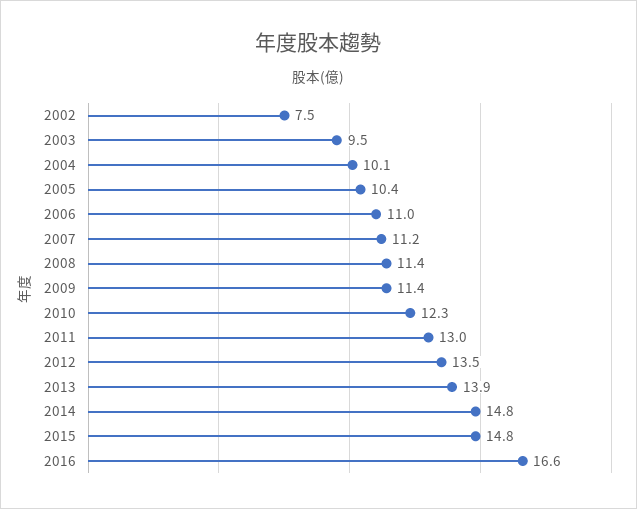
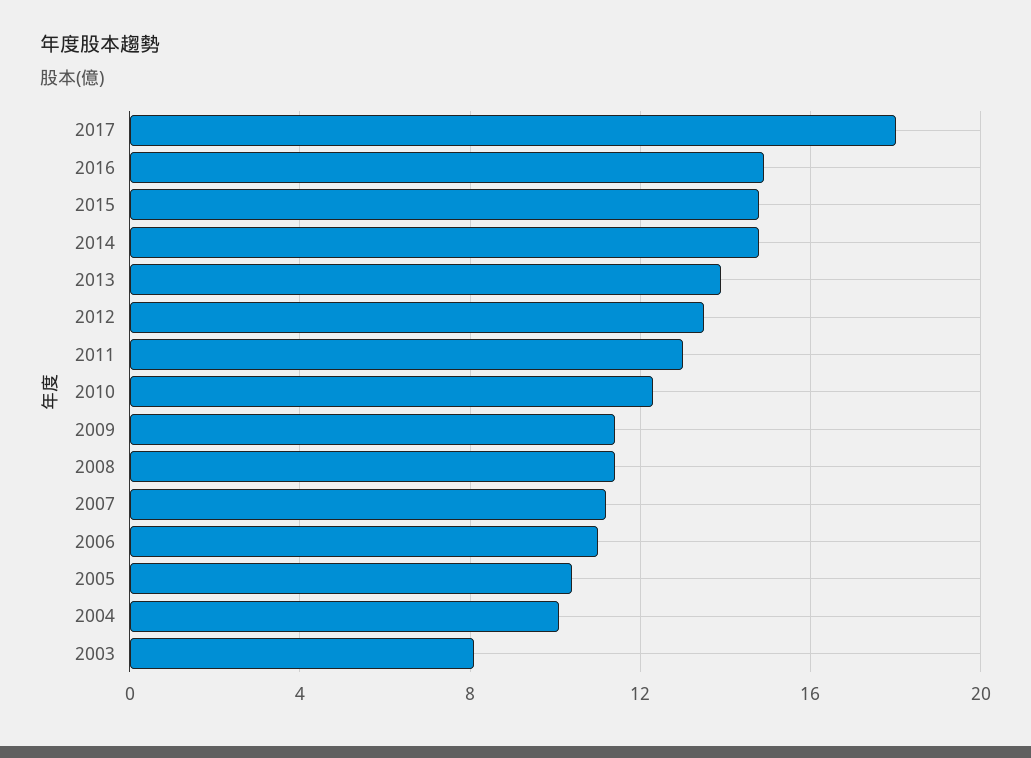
2002: 7.5 -> none
2003: 9.5 -> 8
2016: 16.6 -> 15
2017: none -> 18

